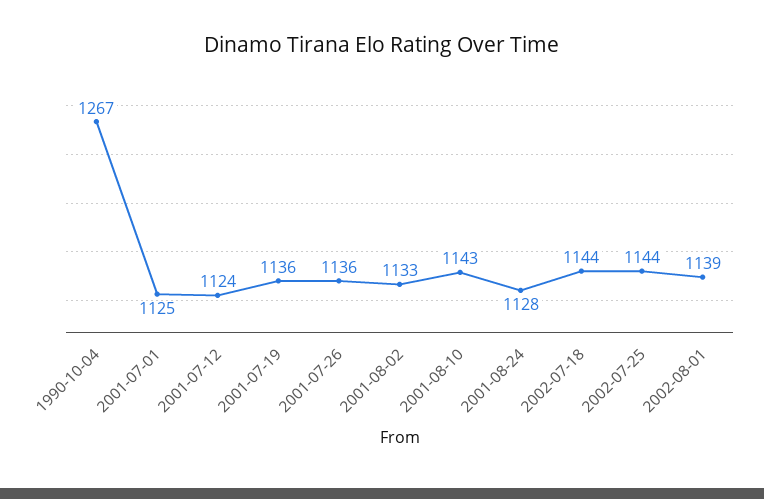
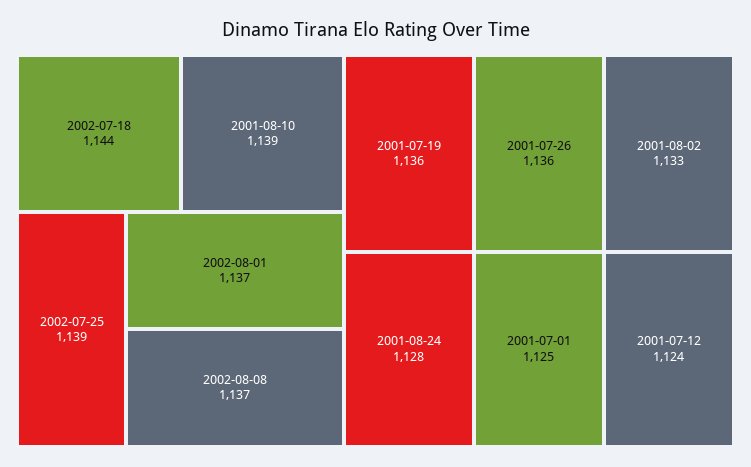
1990-10-04: 1267 -> none
2001-08-10: 1143 -> 1139
2002-07-25: 1144 -> 1139
2002-08-01: 1139 -> 1137
2002-08-08: none -> 1137

